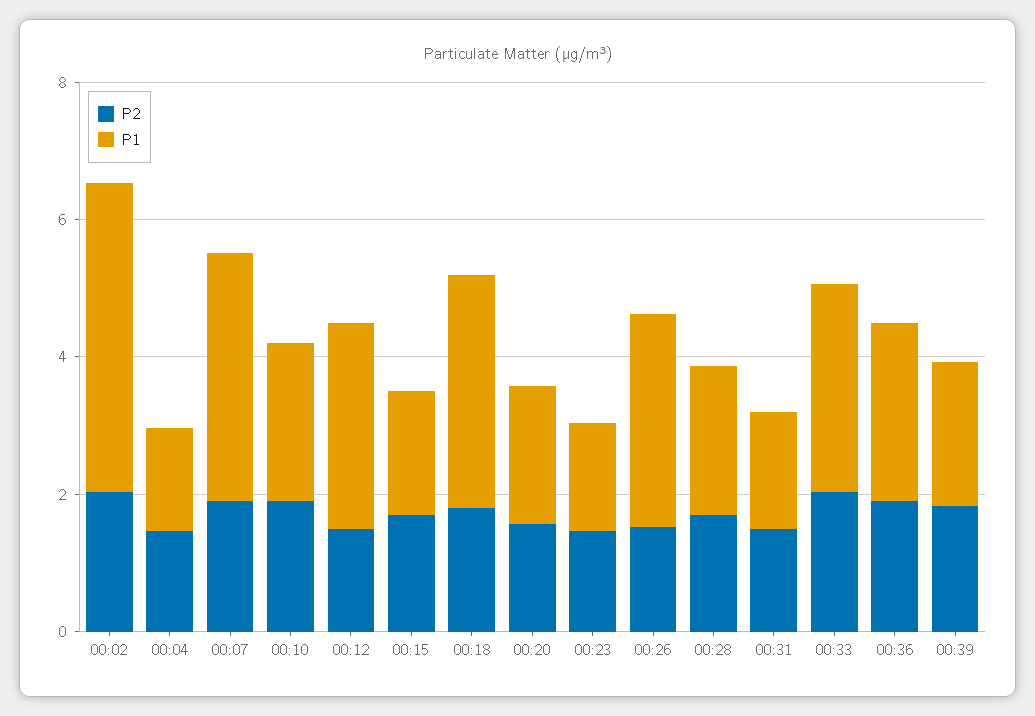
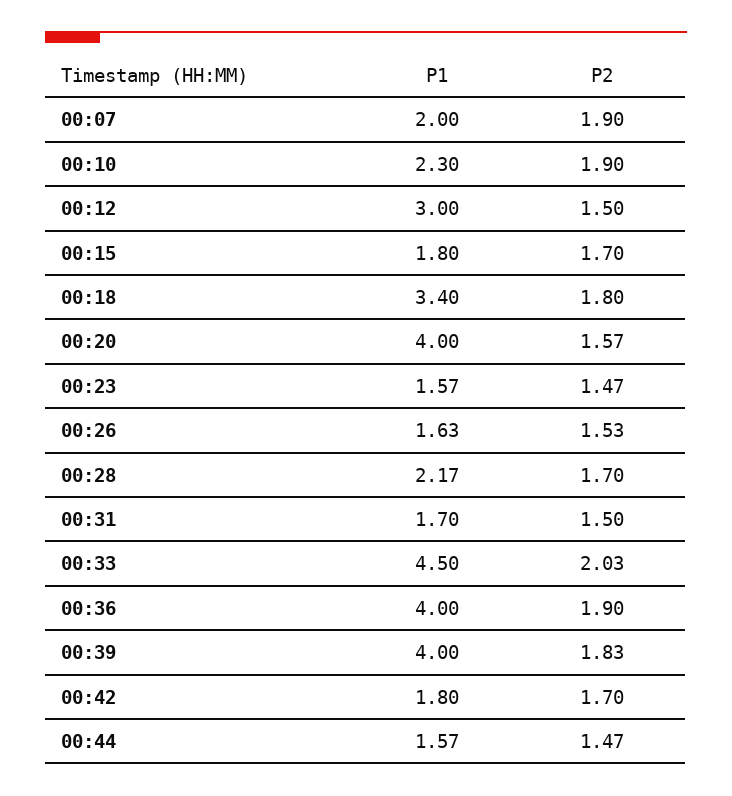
P2, 00:02: 2 -> none
P1, 00:02: 4.5 -> none
P2, 00:04: 1.5 -> none
P1, 00:04: 1.5 -> none
P1, 00:07: 3.5 -> 2
P1, 00:20: 2 -> 4
P1, 00:26: 3 -> 1.63
P1, 00:33: 3 -> 4.5
P1, 00:36: 2.5 -> 4
P1, 00:39: 2 -> 4
P1, 00:42: none -> 1.8
P2, 00:42: none -> 1.7
P1, 00:44: none -> 1.57
P2, 00:44: none -> 1.47

